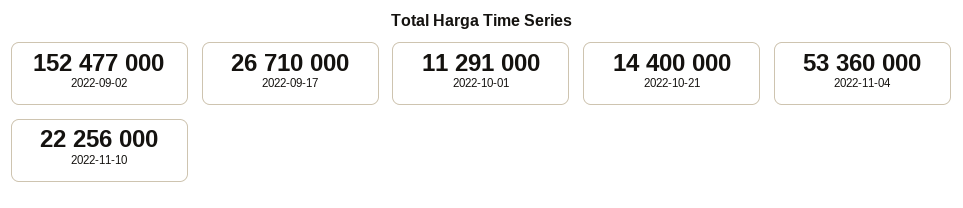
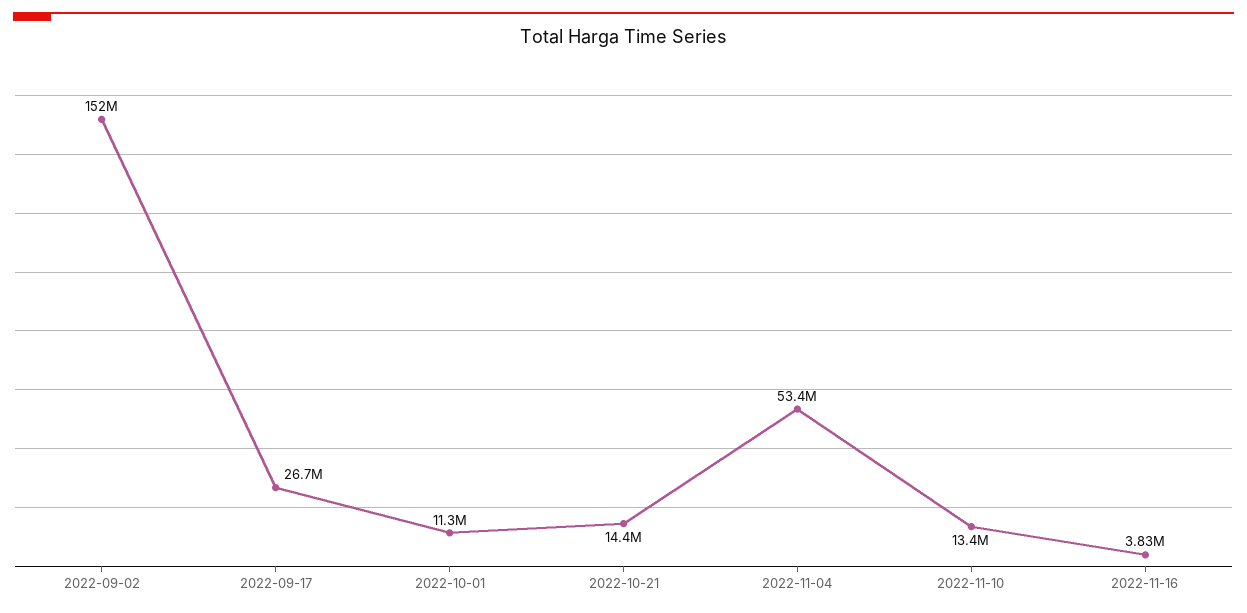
2022-11-10: 22256000 -> 13400000
2022-11-16: none -> 3830000

